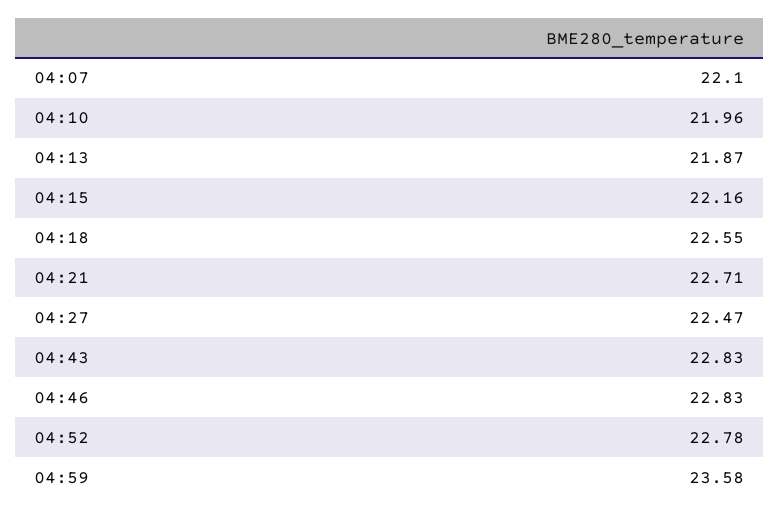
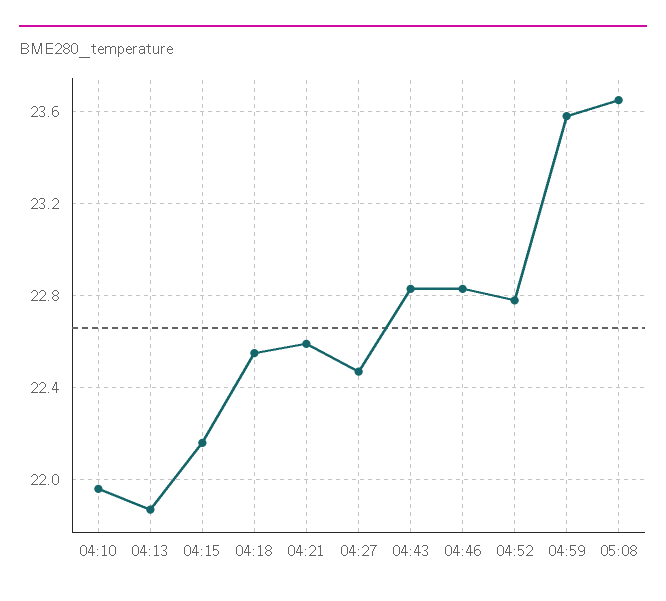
04:07: 22.1 -> none
04:21: 22.71 -> 22.6
05:08: none -> 23.65

